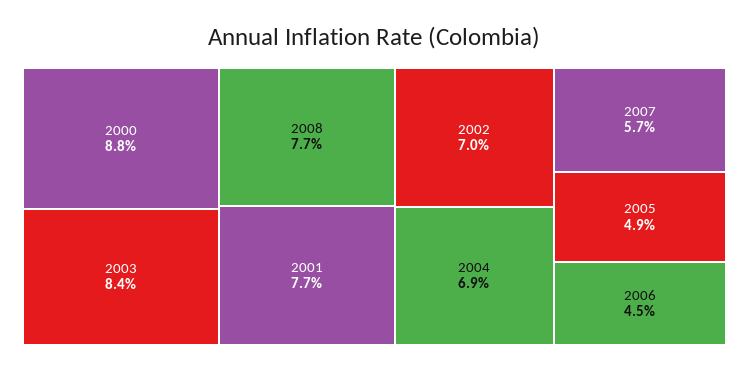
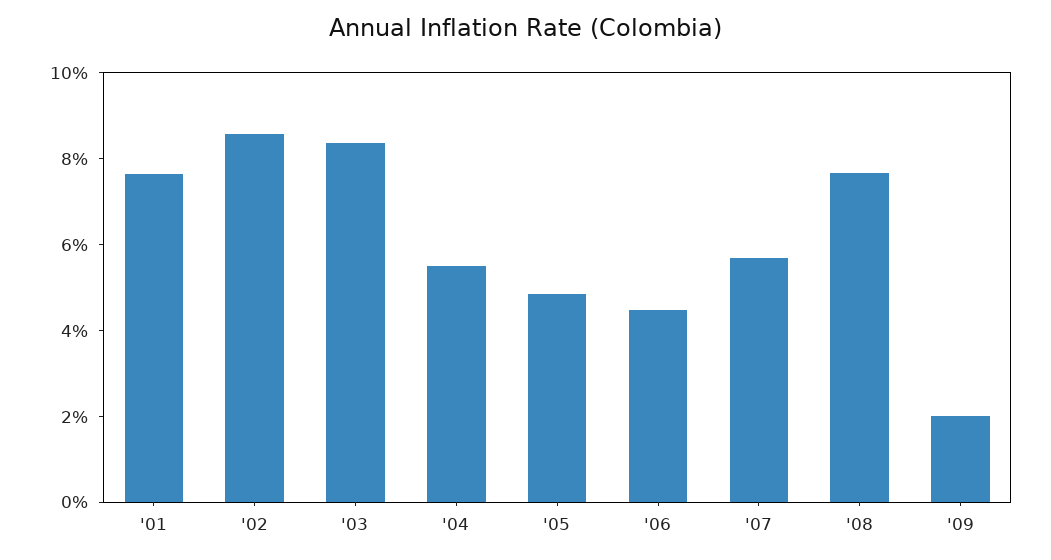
2000: 8.8 -> none
2002: 7 -> 8.5
2004: 6.9 -> 5.5
'09: none -> 2

